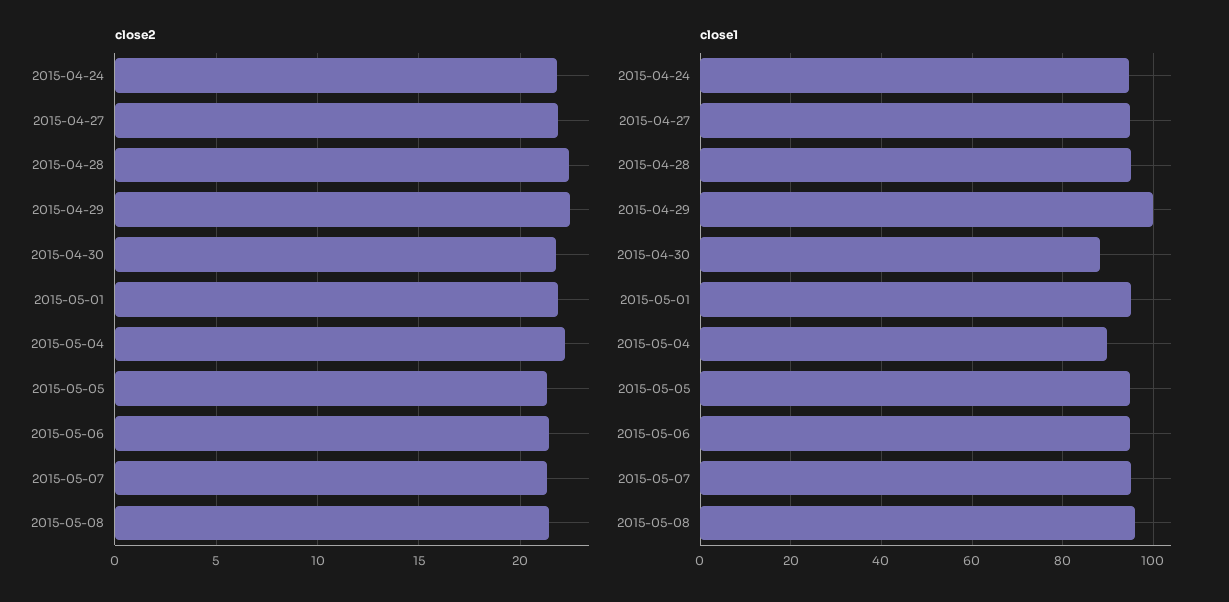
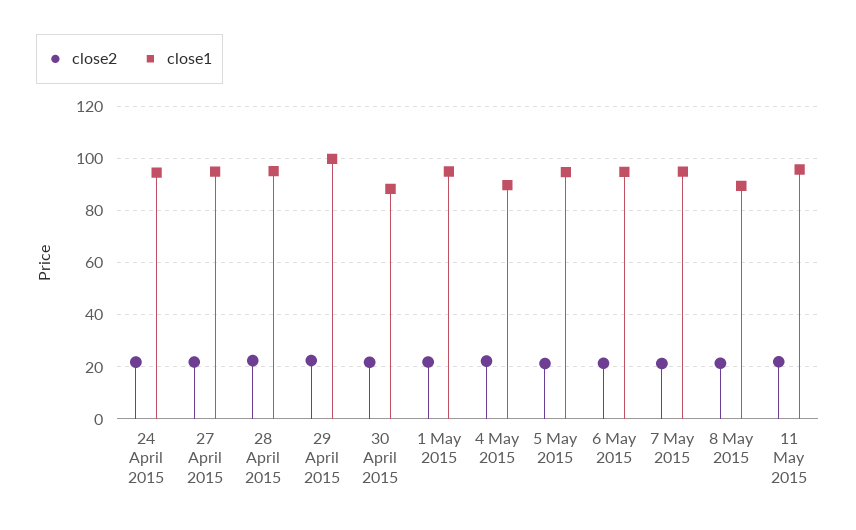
close1, 2015-05-08: 96 -> 90
close2, 11 May 2015: none -> 22.5
close1, 11 May 2015: none -> 95

